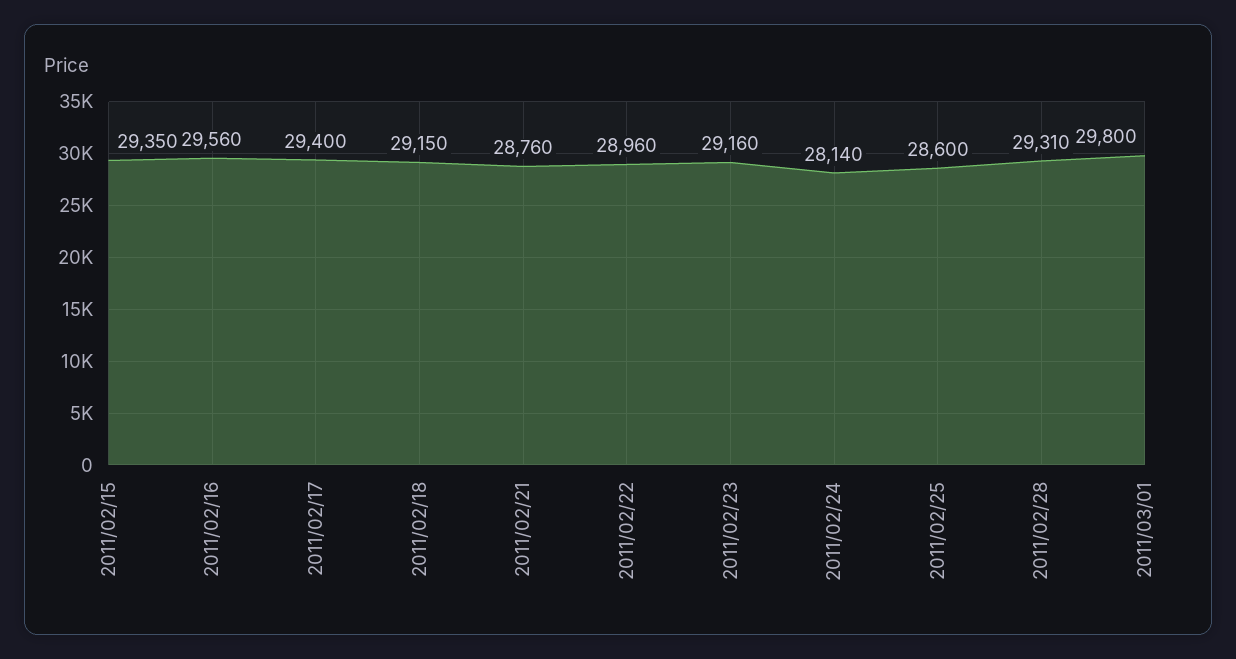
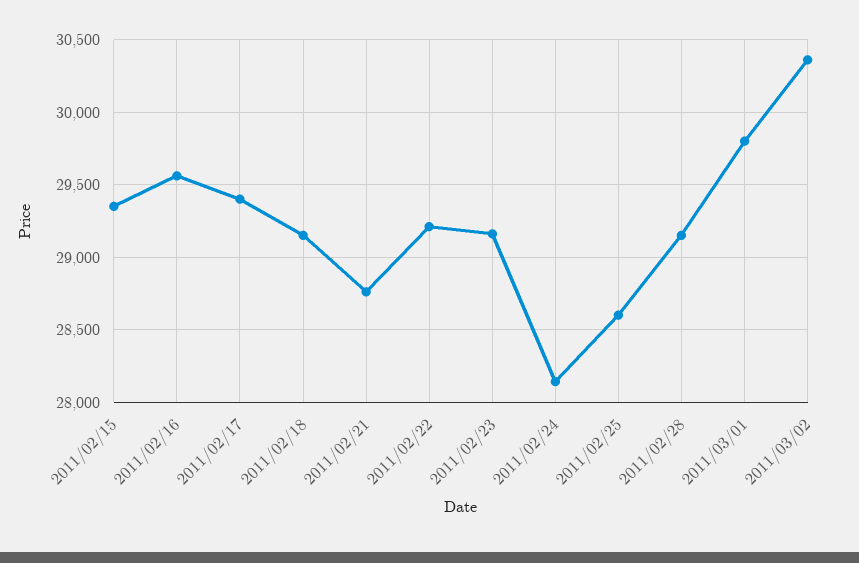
2011/02/22: 28960 -> 29200
2011/02/28: 29310 -> 29150
2011/03/02: none -> 30350

